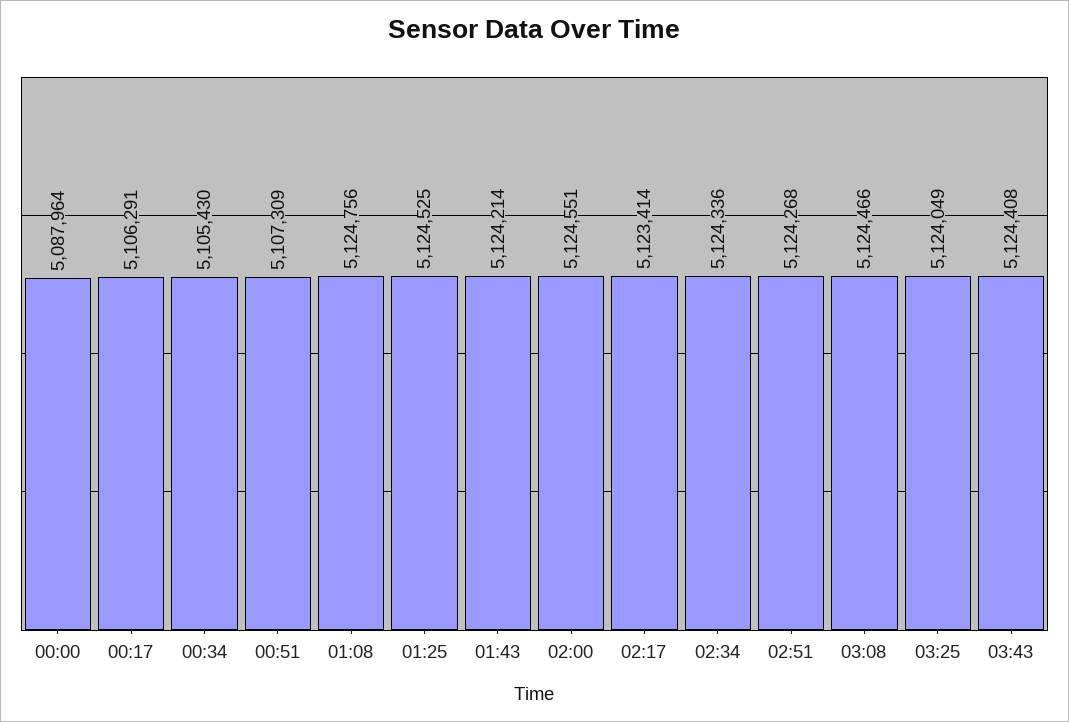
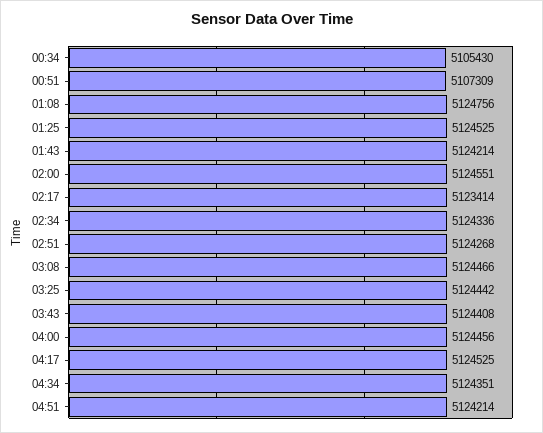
00:00: 5087964 -> none
00:17: 5106291 -> none
03:25: 5124049 -> 5124442
04:00: none -> 5124456
04:17: none -> 5124525
04:34: none -> 5124351
04:51: none -> 5124214

